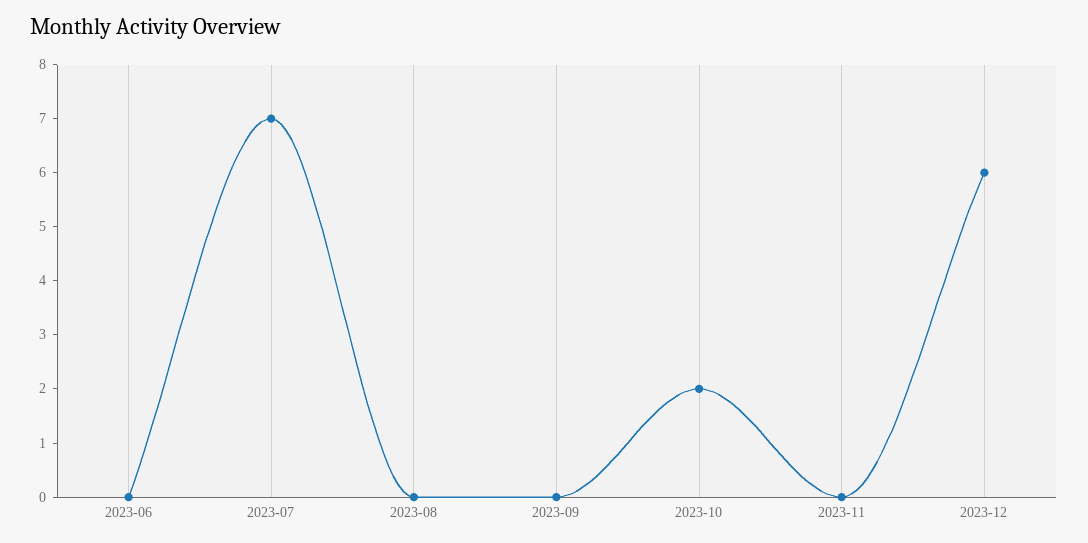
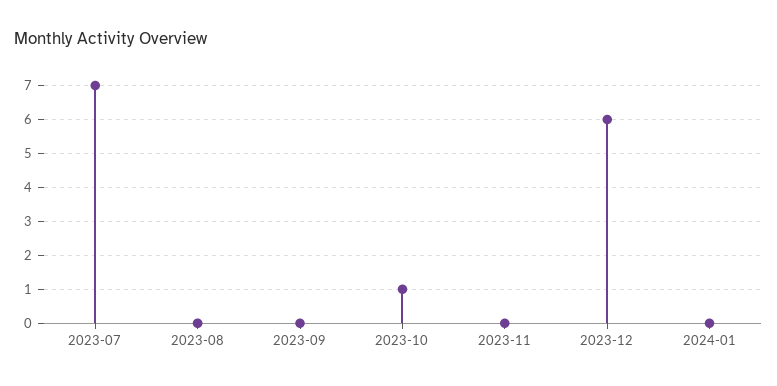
2023-06: 0 -> none
2023-10: 2 -> 1
2024-01: none -> 0

